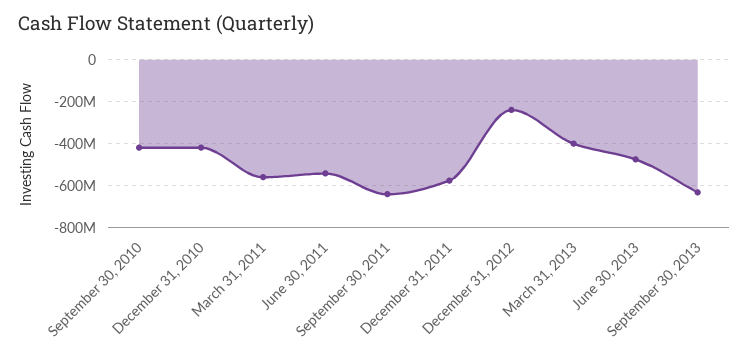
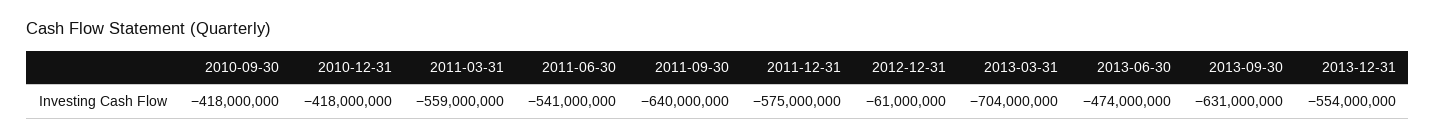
December 31, 2012: -250000000 -> -61000000
March 31, 2013: -400000000 -> -704000000
2013-12-31: none -> -554000000

